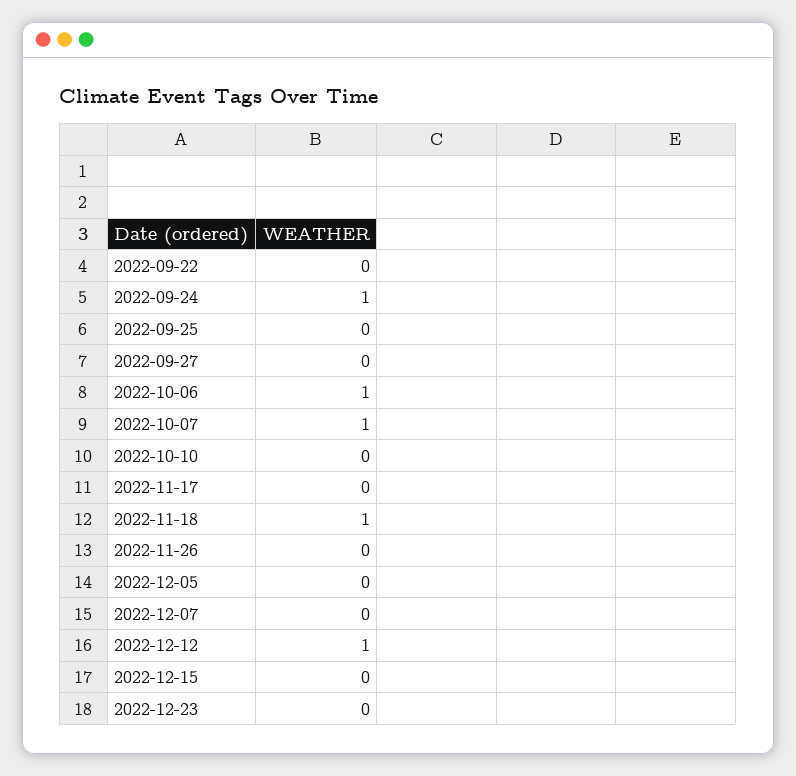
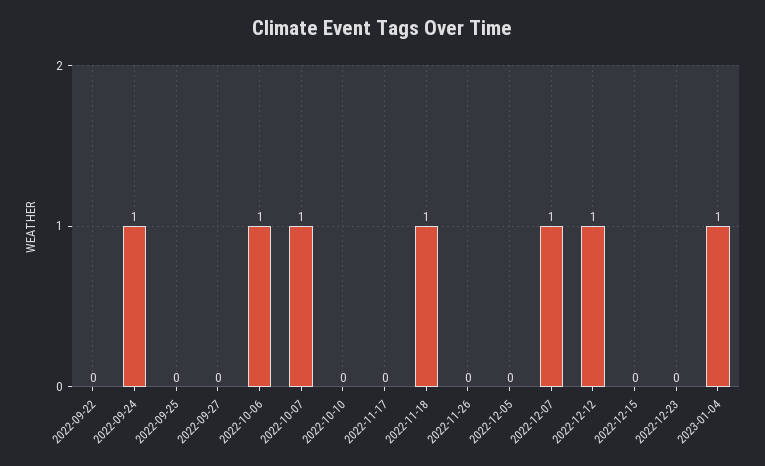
2022-12-07: 0 -> 1
2023-01-04: none -> 1

